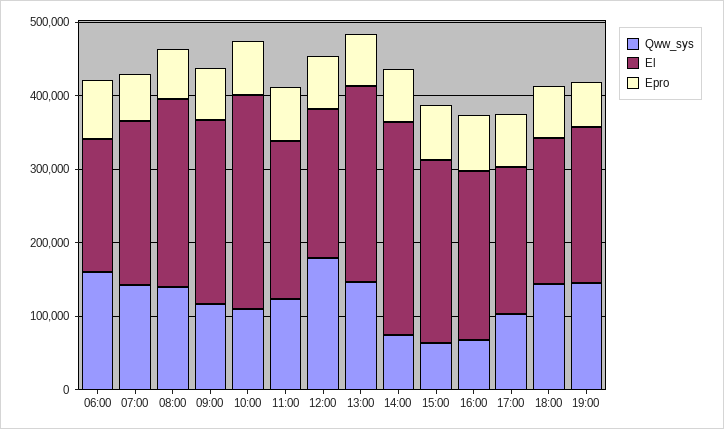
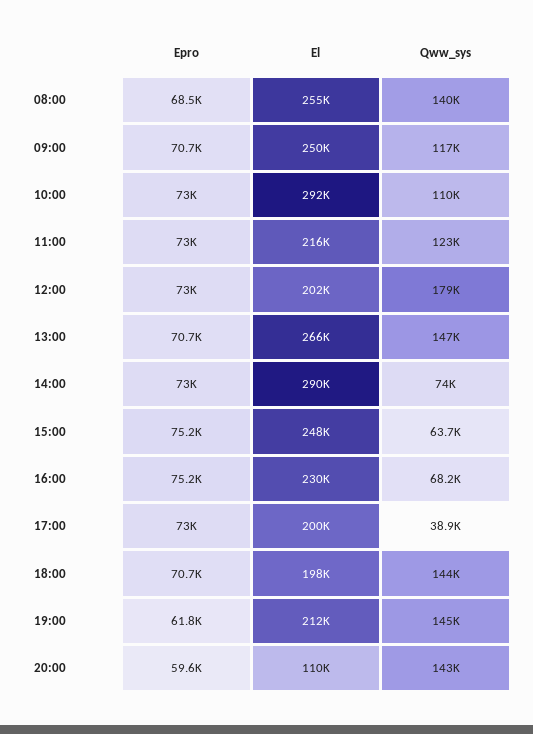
Qww_sys, 06:00: 160000 -> none
El, 06:00: 180000 -> none
Epro, 06:00: 80000 -> none
Qww_sys, 07:00: 140000 -> none
El, 07:00: 220000 -> none
Epro, 07:00: 60000 -> none
Qww_sys, 17:00: 100000 -> 38900
Epro, 20:00: none -> 59600
El, 20:00: none -> 110000
Qww_sys, 20:00: none -> 143000

